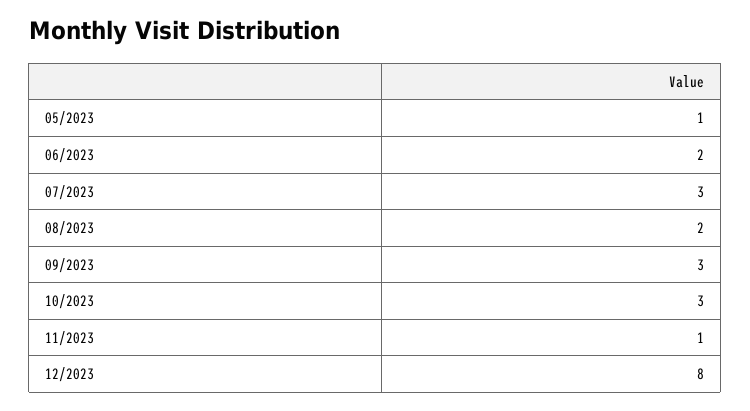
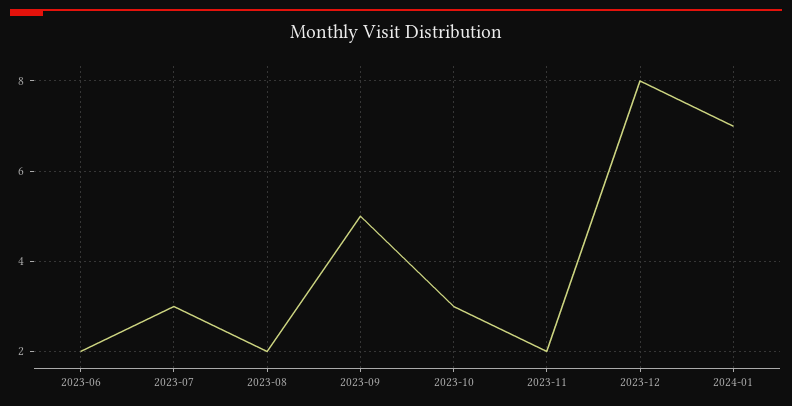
05/2023: 1 -> none
09/2023: 3 -> 5
11/2023: 1 -> 2
2024-01: none -> 7

